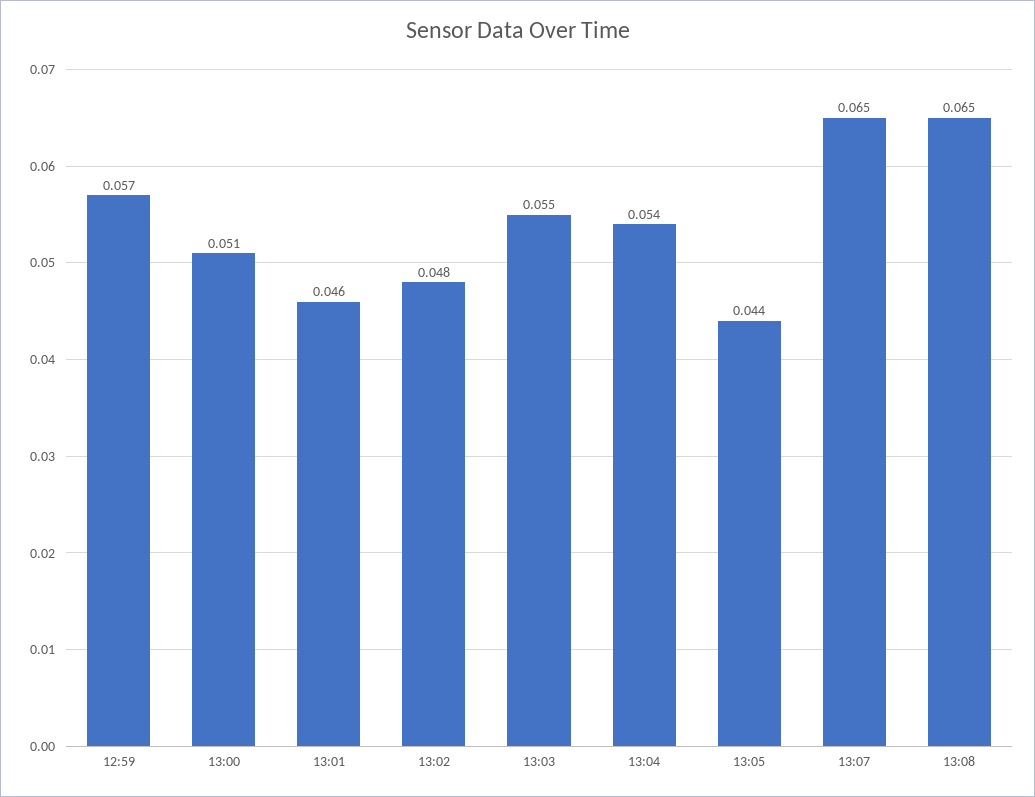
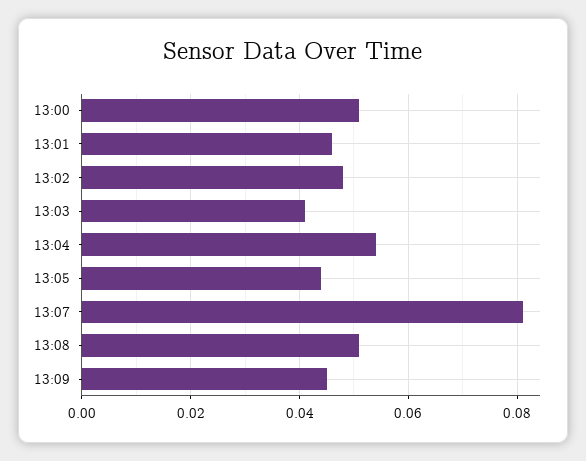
12:59: 0.057 -> none
13:03: 0.055 -> 0.04
13:07: 0.065 -> 0.08
13:08: 0.065 -> 0.05
13:09: none -> 0.045

